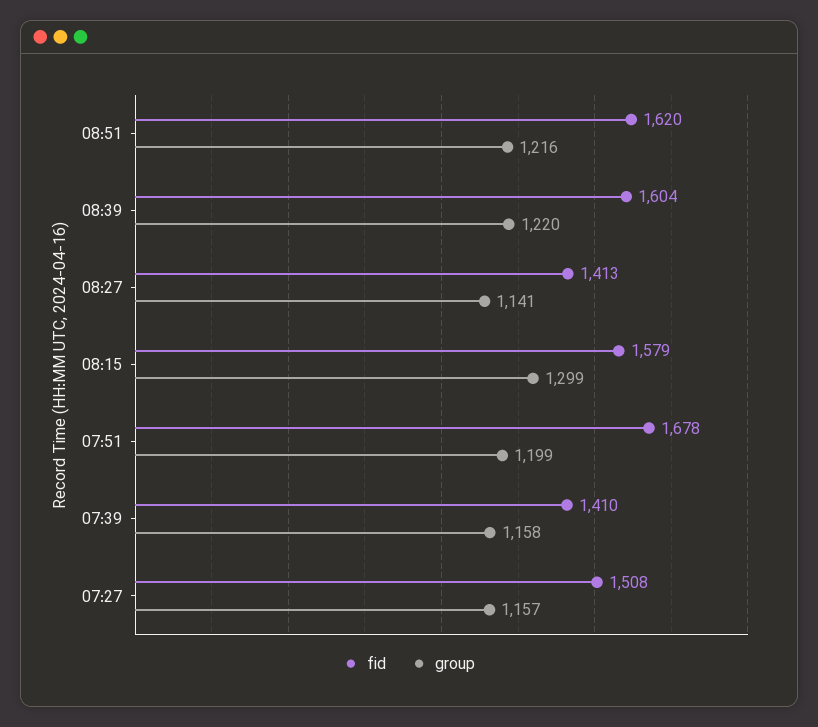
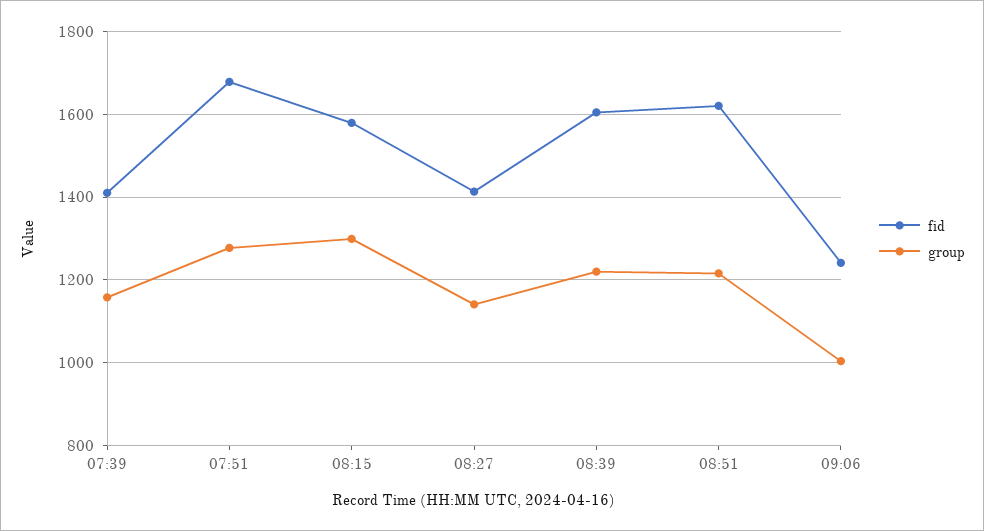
group, 07:51: 1199 -> 1280
fid, 07:27: 1508 -> none
group, 07:27: 1157 -> none
fid, 09:06: none -> 1240
group, 09:06: none -> 1000

